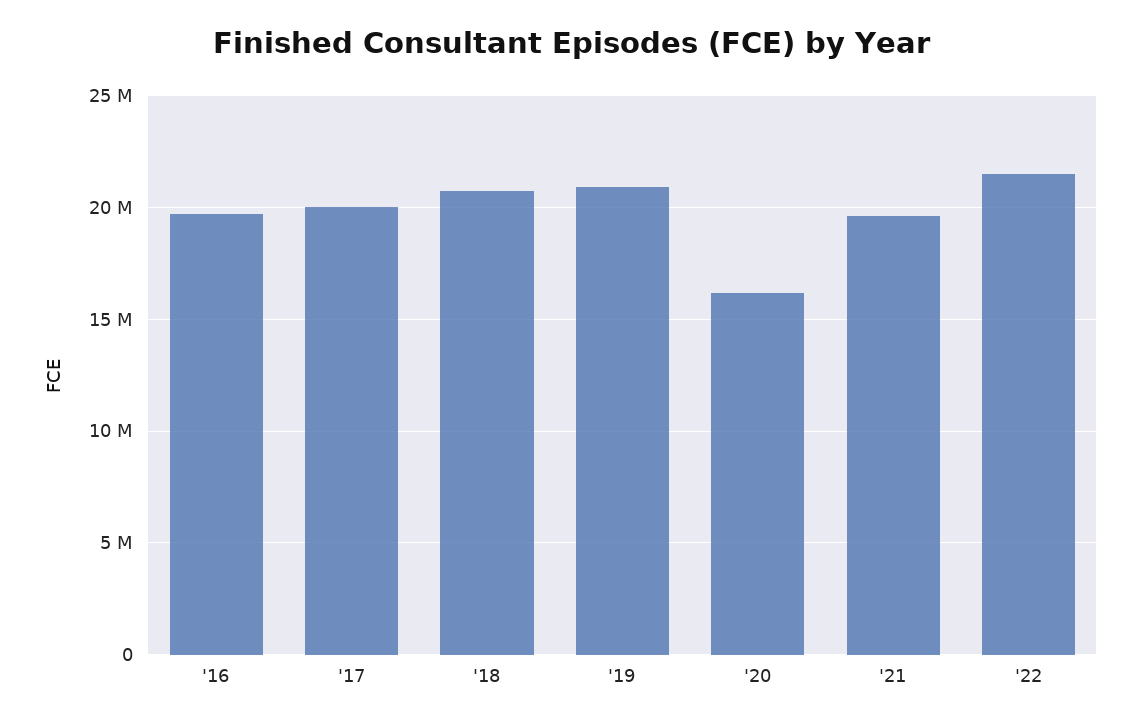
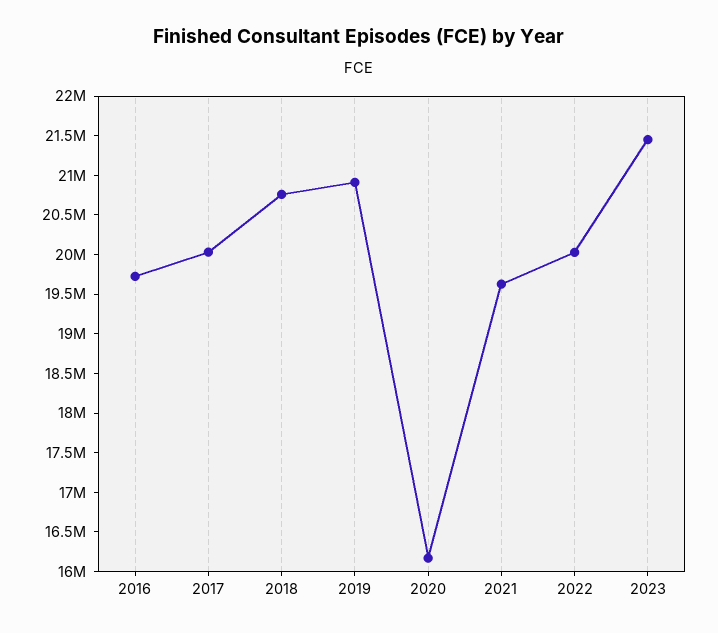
'22: 21500000 -> 20000000
2023: none -> 21500000

